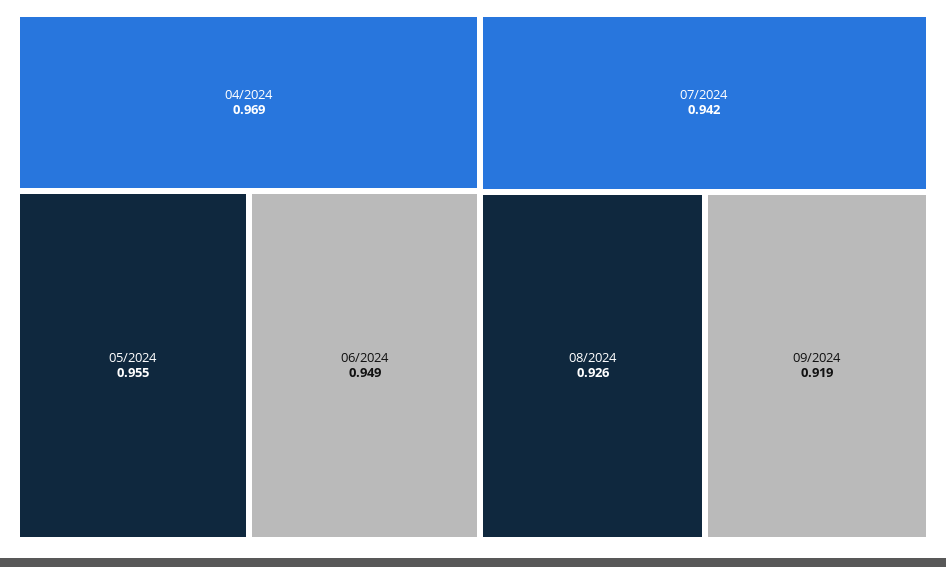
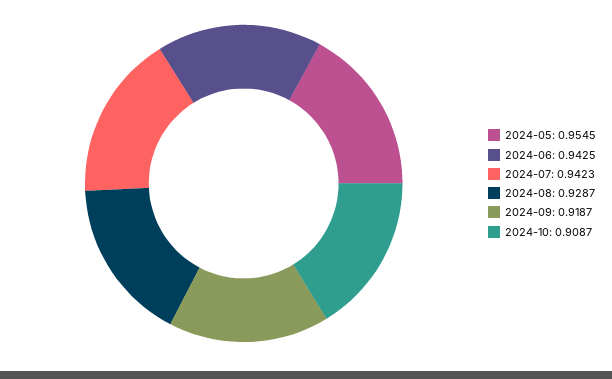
04/2024: 0.969 -> none
06/2024: 0.949 -> 0.9425
08/2024: 0.926 -> 0.9287
2024-10: none -> 0.9087

